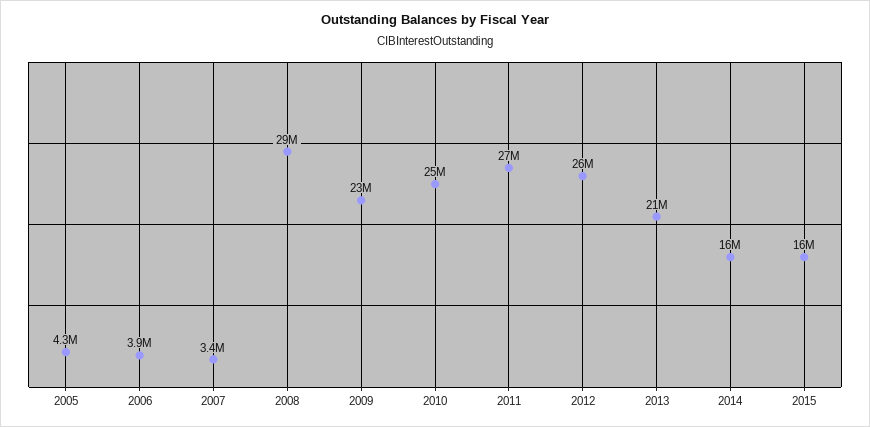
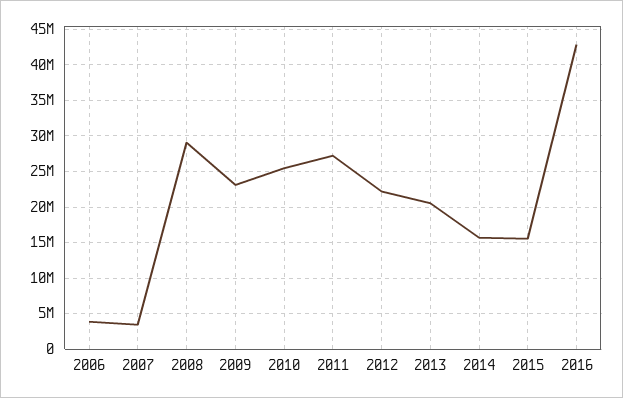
2005: 4300000 -> none
2012: 26000000 -> 22000000
2016: none -> 43000000

